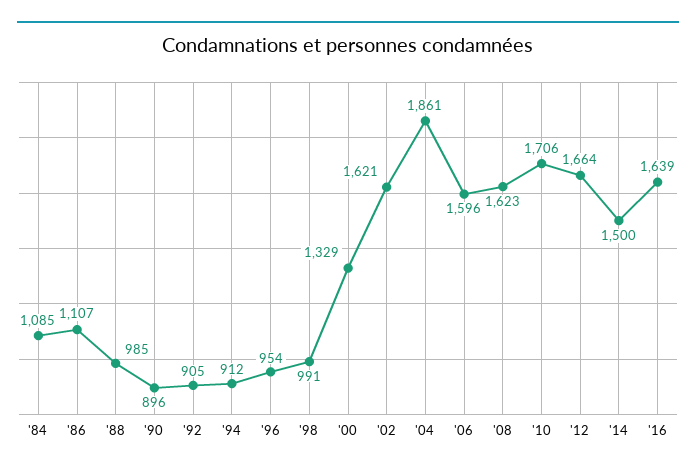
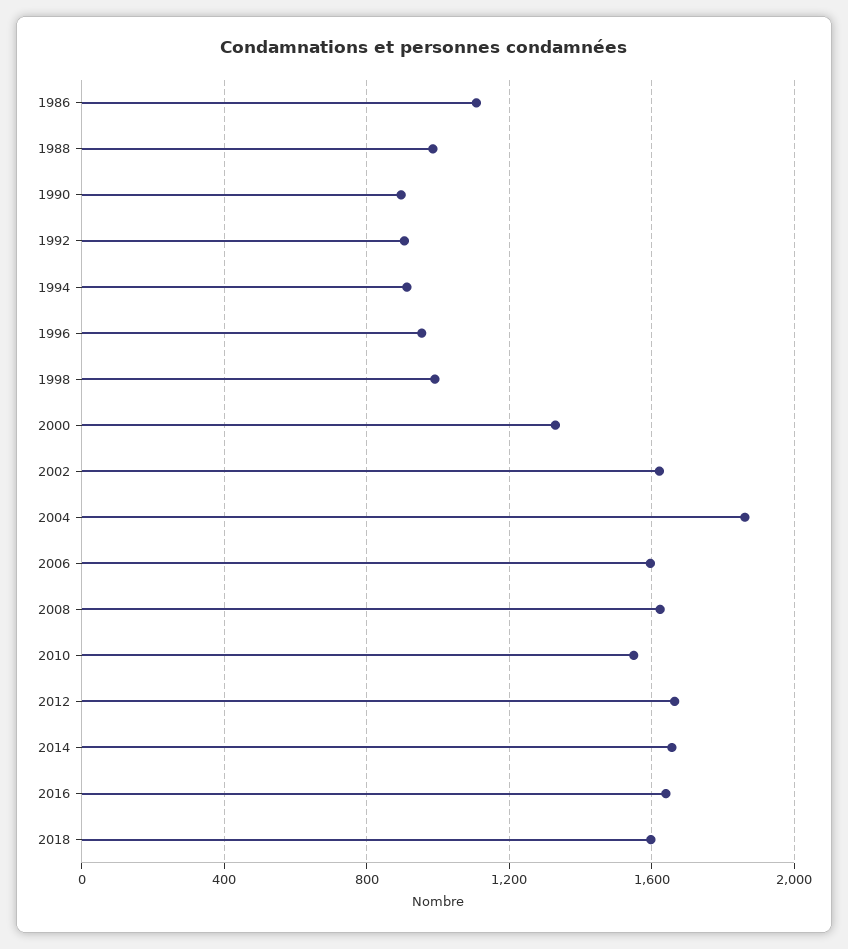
'84: 1085 -> none
'10: 1706 -> 1550
'14: 1500 -> 1650
2018: none -> 1600

